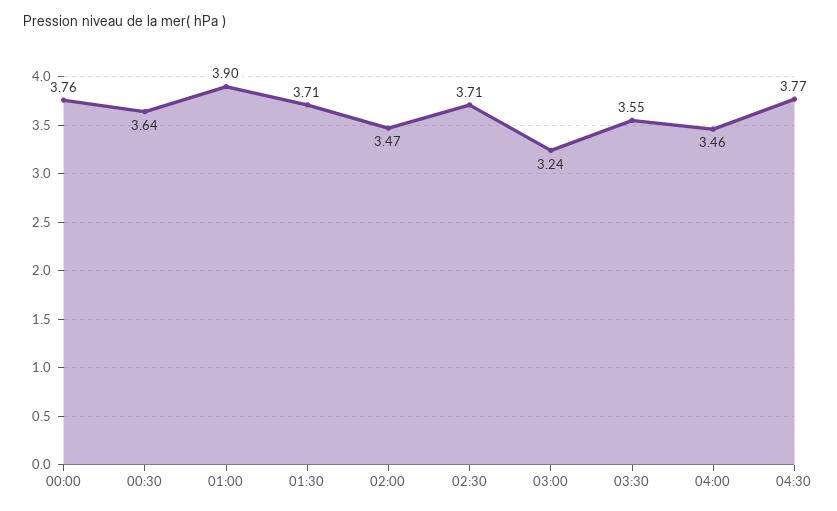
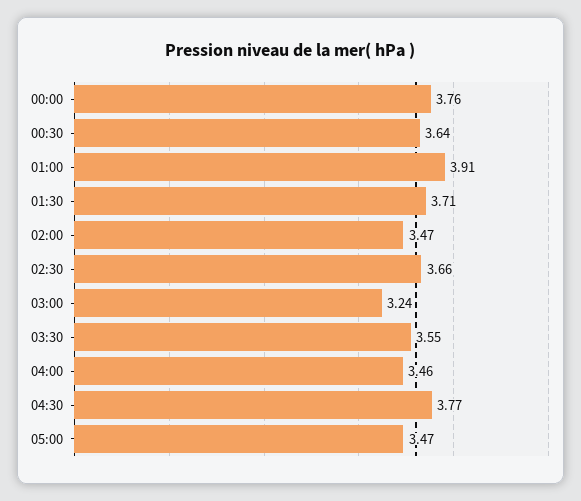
01:00: 3.9 -> 3.91
02:30: 3.71 -> 3.66
05:00: none -> 3.47

